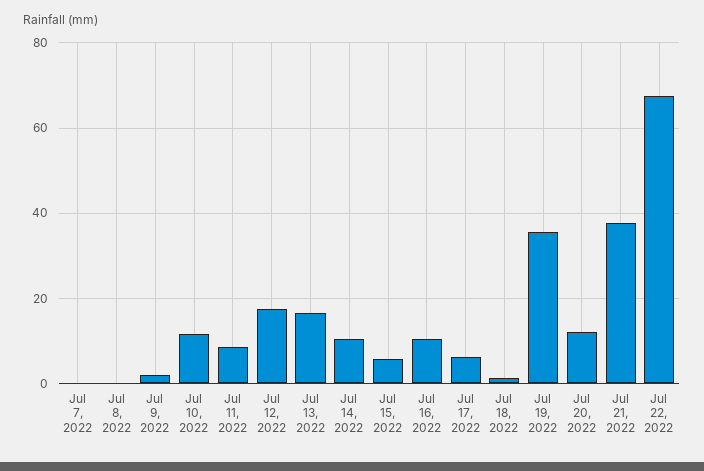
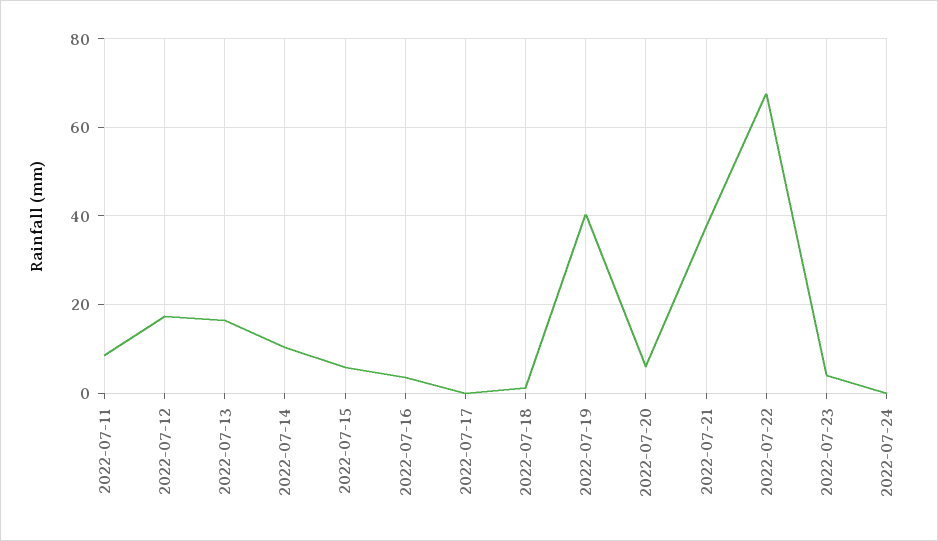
Jul 7, 2022: 0 -> none
Jul 8, 2022: 0 -> none
Jul 9, 2022: 2 -> none
Jul 10, 2022: 12 -> none
Jul 16, 2022: 10 -> 4
Jul 17, 2022: 6 -> 0
Jul 19, 2022: 36 -> 40
Jul 20, 2022: 12 -> 6
2022-07-23: none -> 4
2022-07-24: none -> 0

